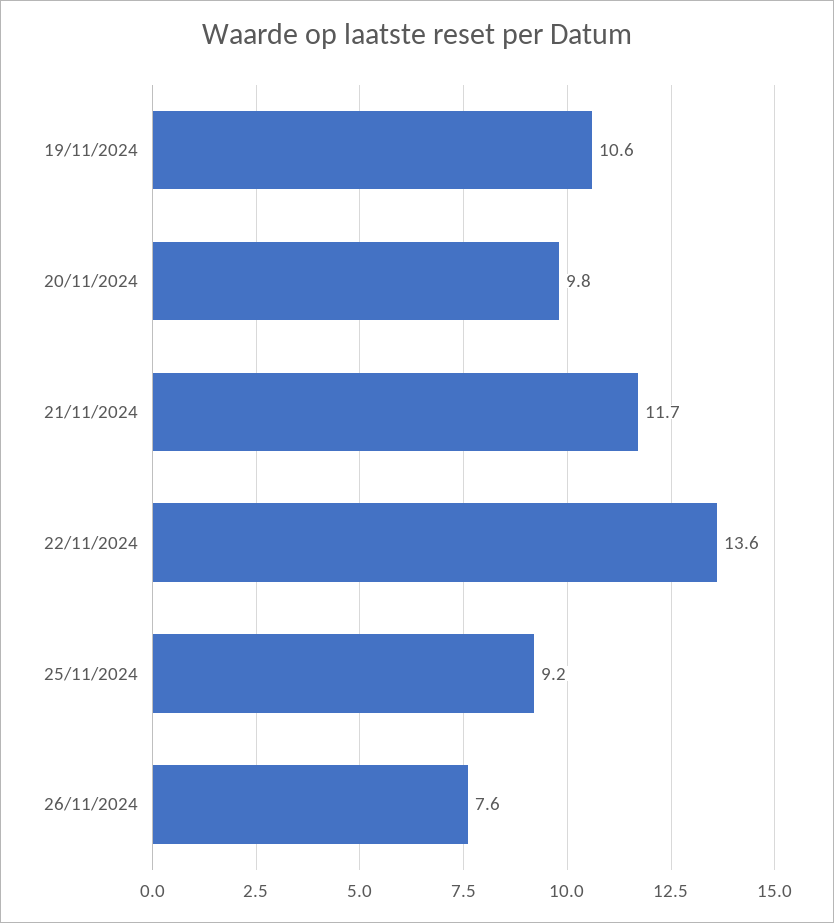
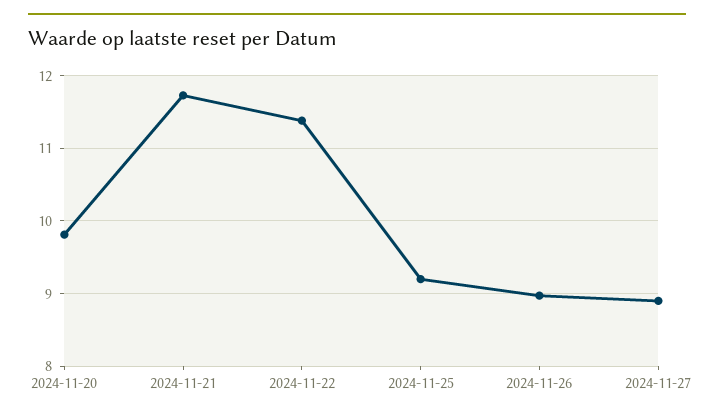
19/11/2024: 10.6 -> none
22/11/2024: 13.6 -> 11.4
26/11/2024: 7.6 -> 9
2024-11-27: none -> 8.9

